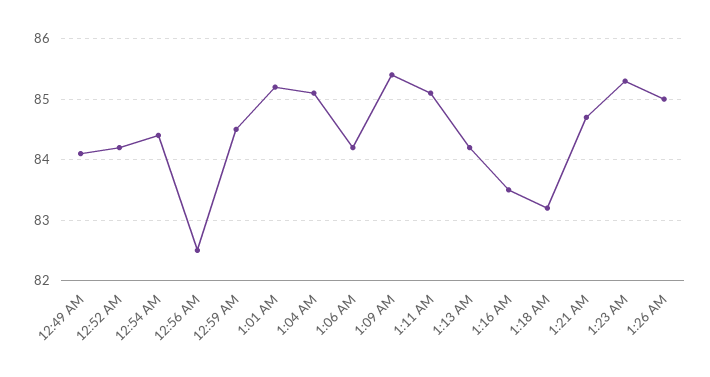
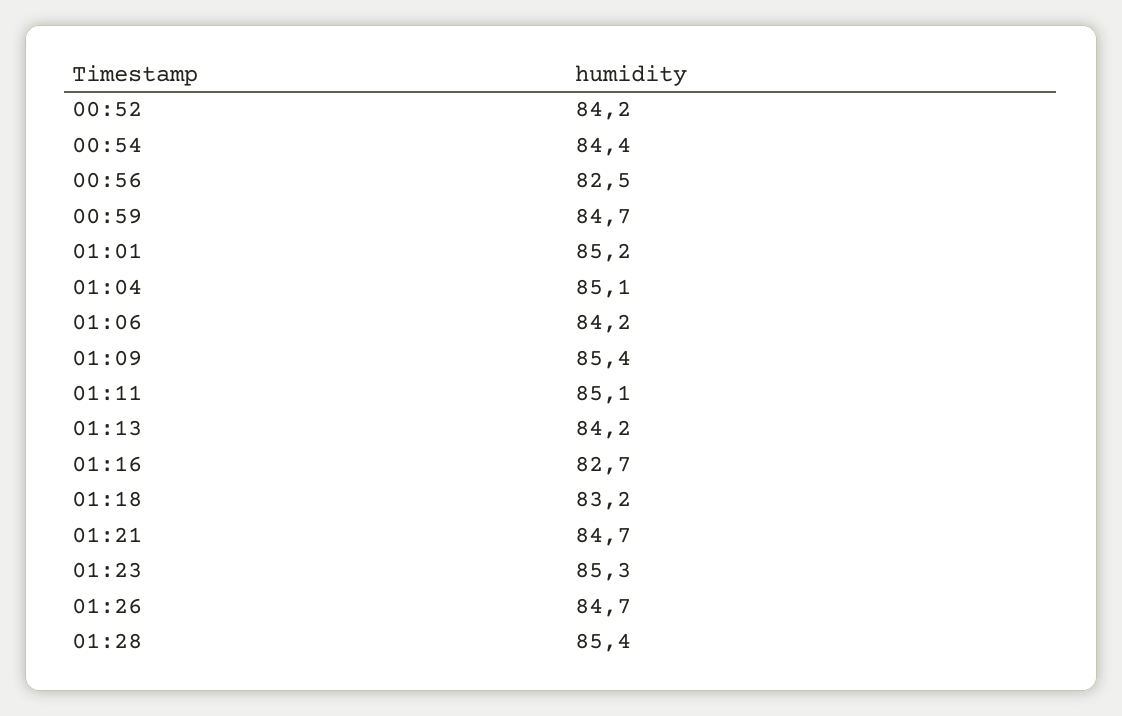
12:49 AM: 84.1 -> none
12:59 AM: 84.5 -> 84.7
1:16 AM: 83.5 -> 82.7
1:26 AM: 85 -> 84.7
01:28: none -> 85.4

